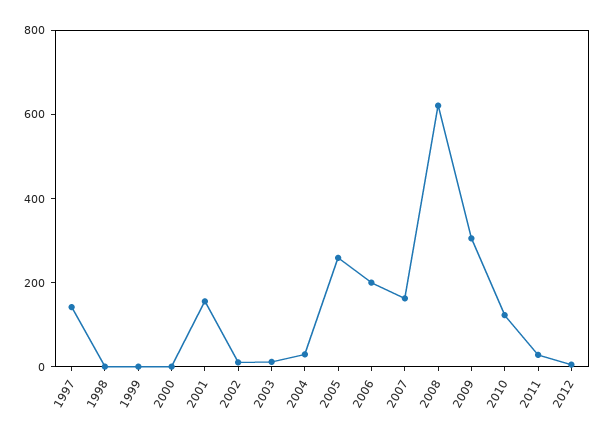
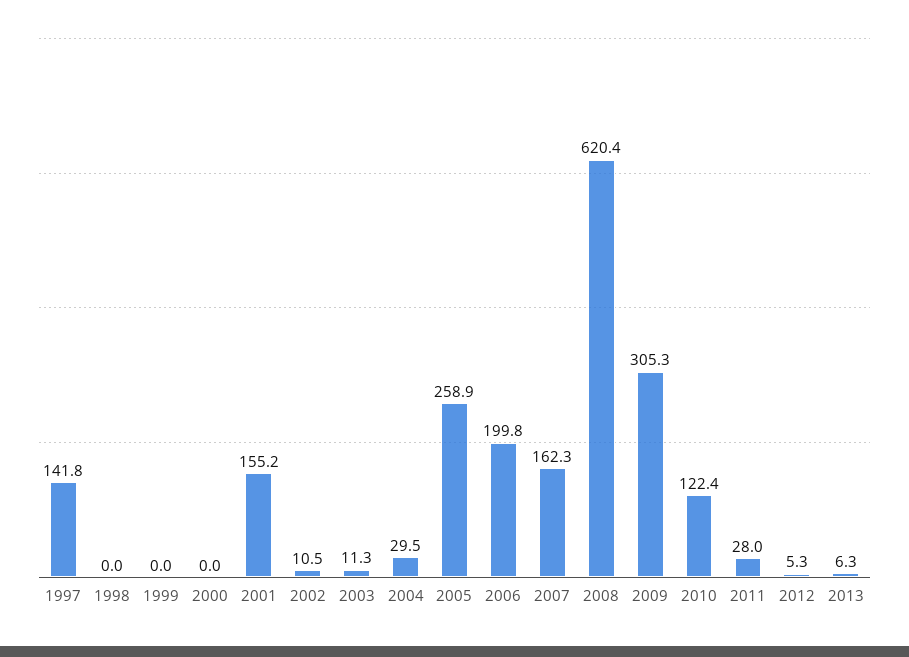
2013: none -> 6.3

